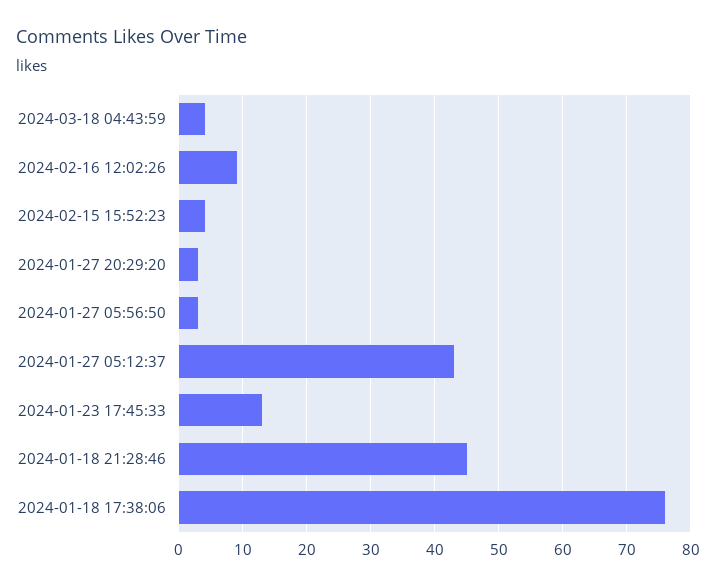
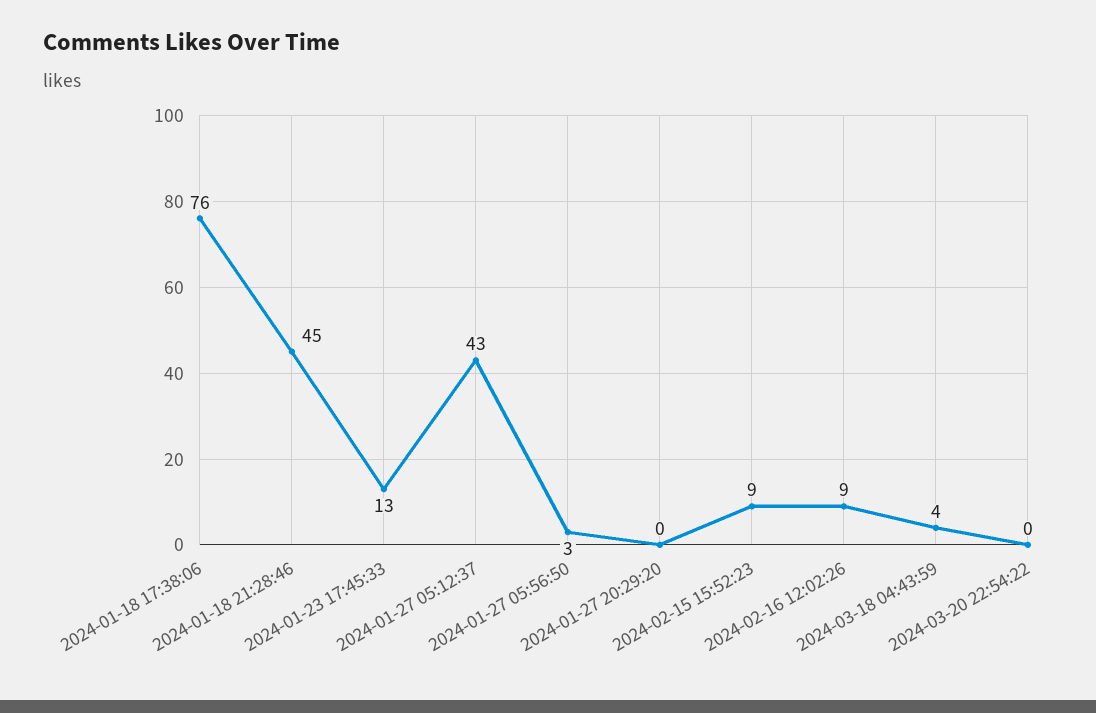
2024-02-15 15:52:23: 4 -> 9
2024-01-27 20:29:20: 3 -> 0
2024-03-20 22:54:22: none -> 0

